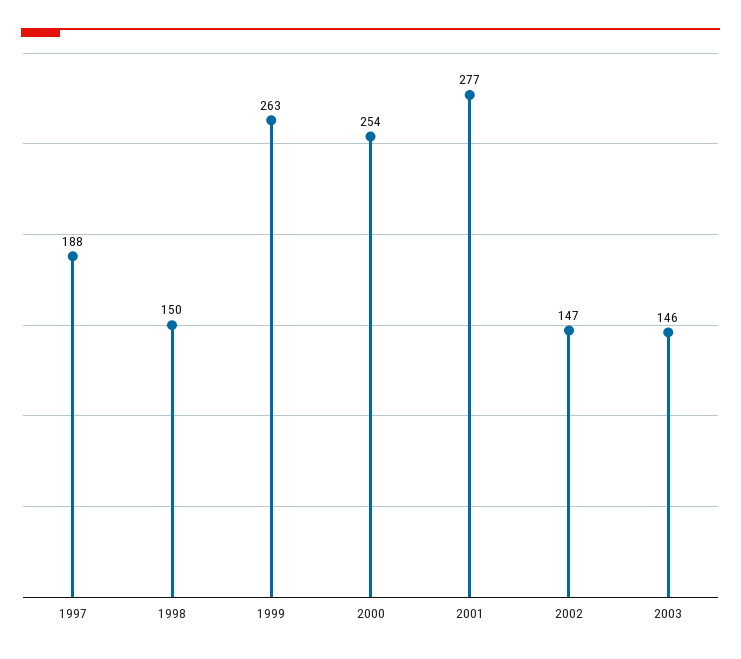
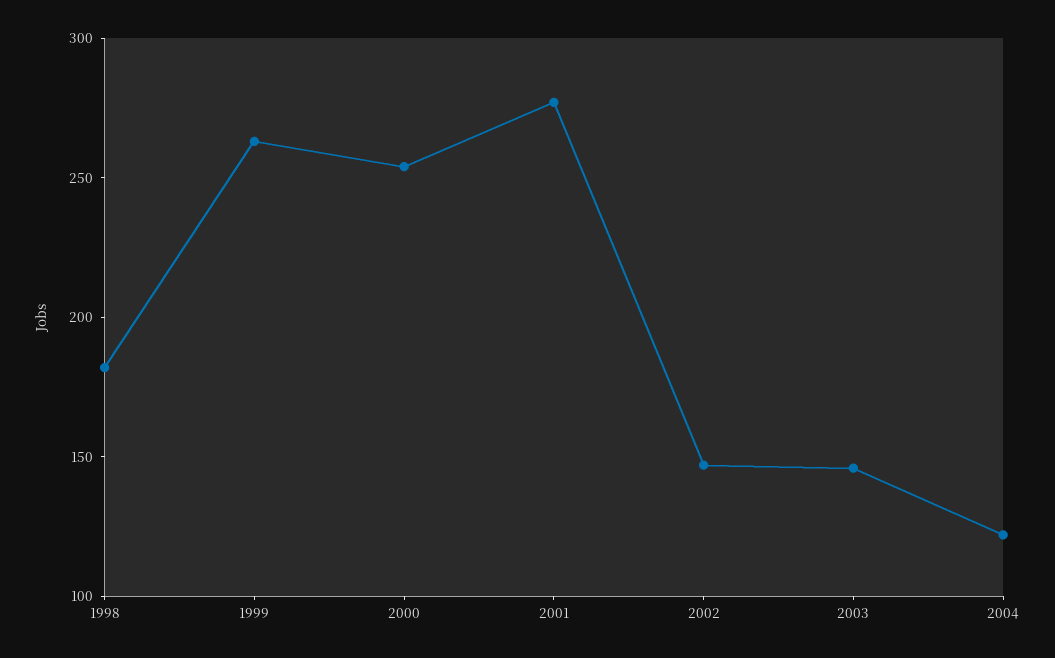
1997: 188 -> none
1998: 150 -> 180
2004: none -> 120

